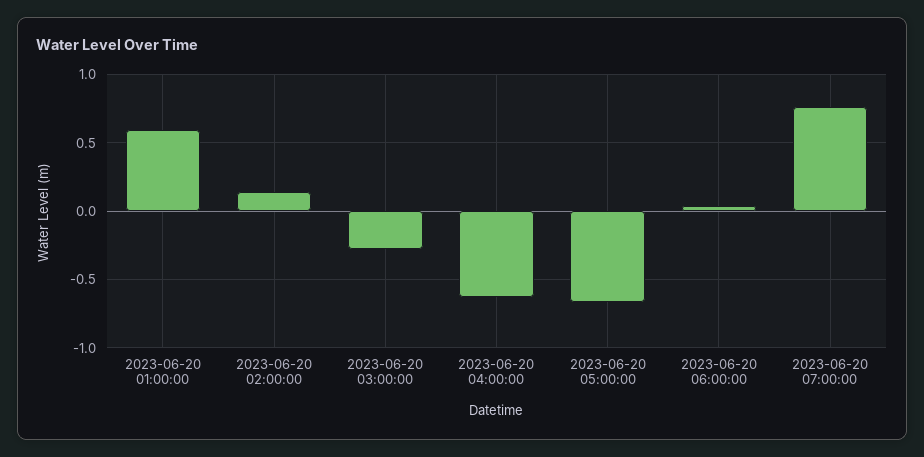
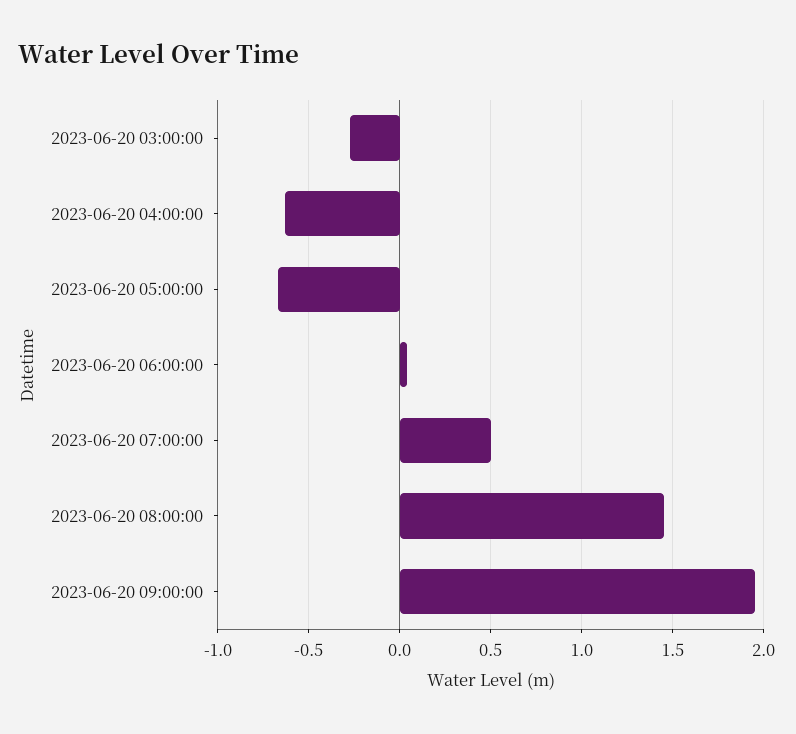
2023-06-20 01:00:00: 0.6 -> none
2023-06-20 02:00:00: 0.15 -> none
2023-06-20 07:00:00: 0.75 -> 0.5
2023-06-20 08:00:00: none -> 1.45
2023-06-20 09:00:00: none -> 1.95

